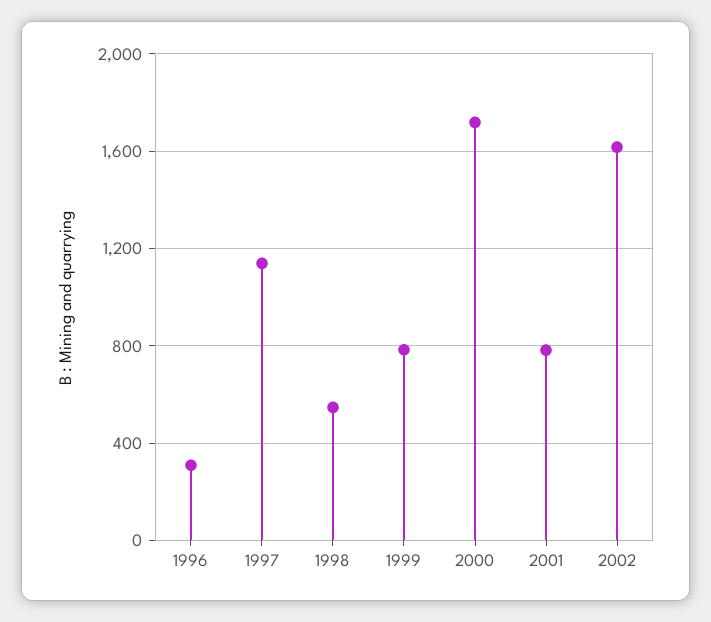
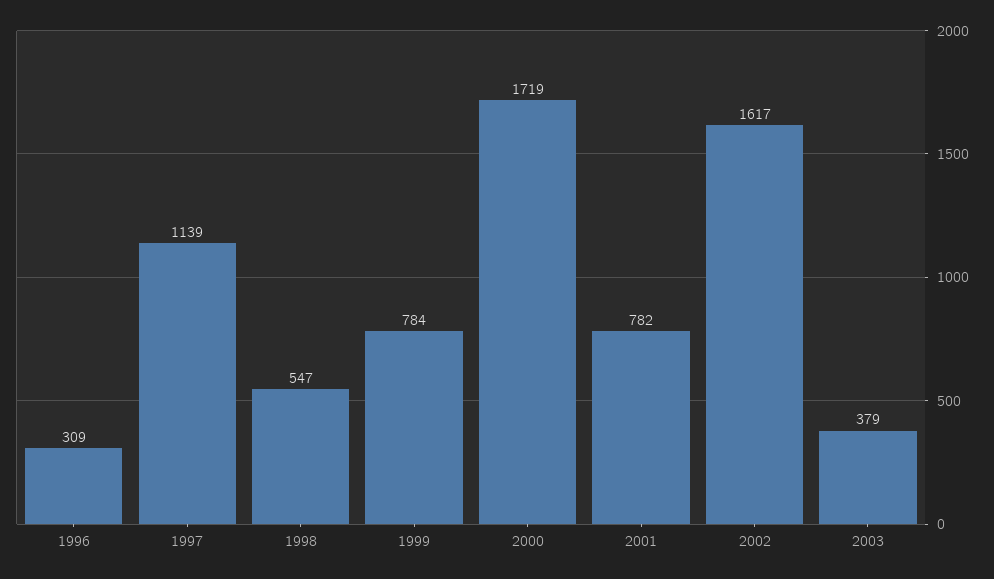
2003: none -> 379

